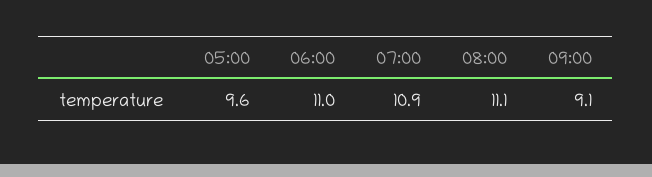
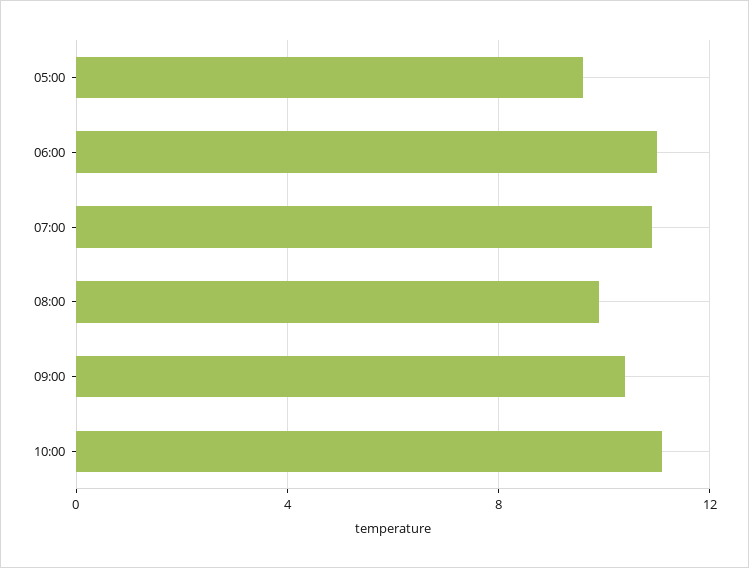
08:00: 11.1 -> 10
09:00: 9.1 -> 10.5
10:00: none -> 11

